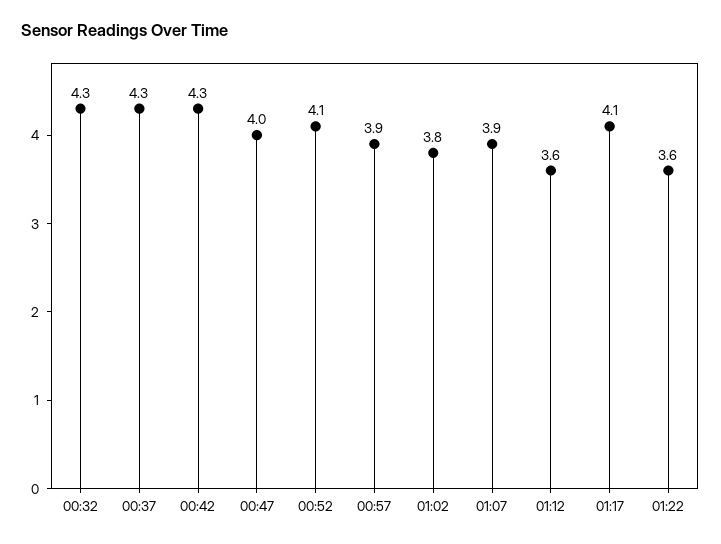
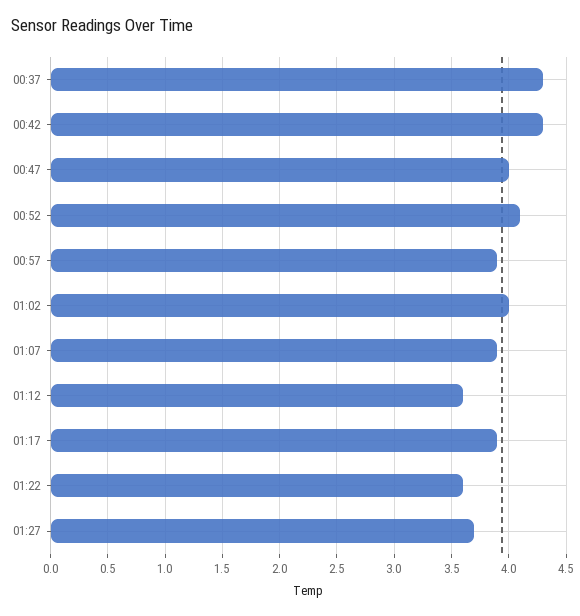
00:32: 4.3 -> none
01:02: 3.8 -> 4
01:17: 4.1 -> 3.9
01:27: none -> 3.7

